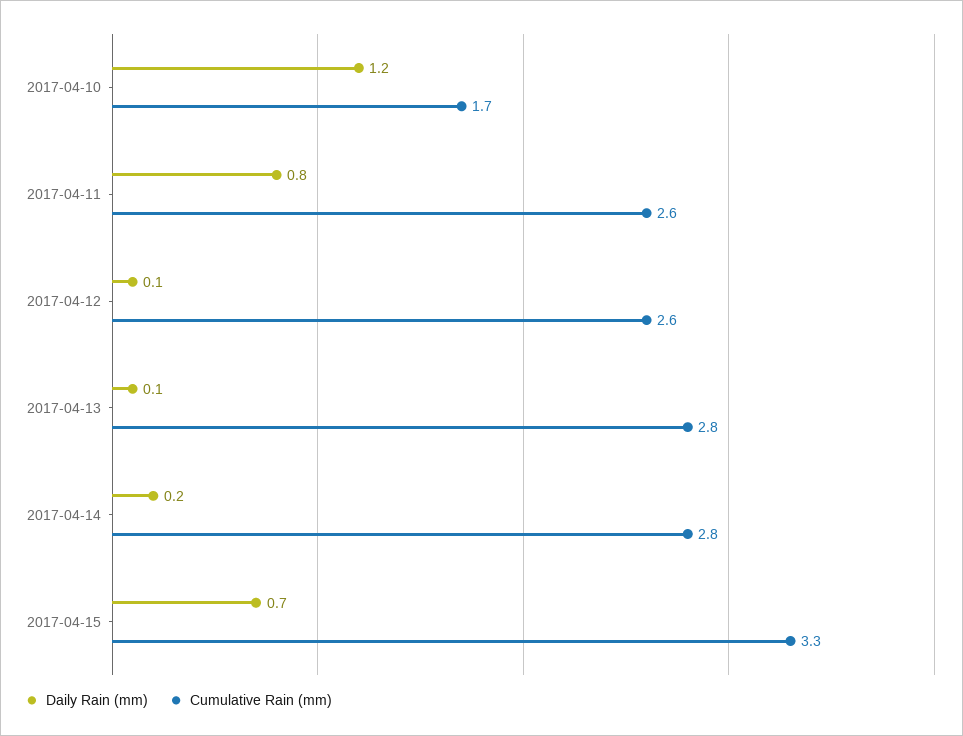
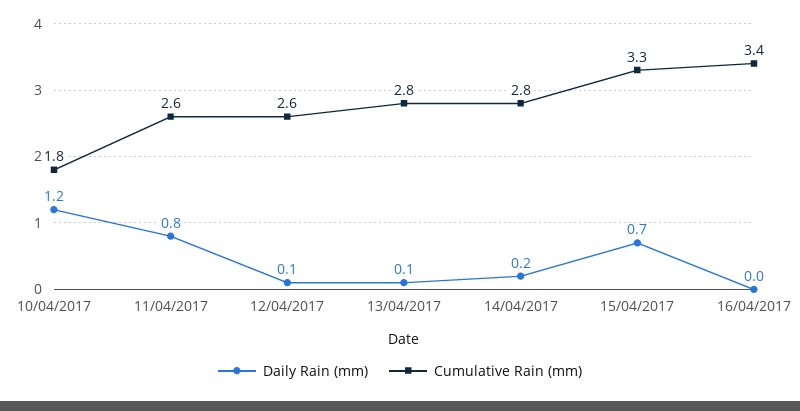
Cumulative Rain (mm), 2017-04-10: 1.7 -> 1.8
Daily Rain (mm), 16/04/2017: none -> 0
Cumulative Rain (mm), 16/04/2017: none -> 3.4

